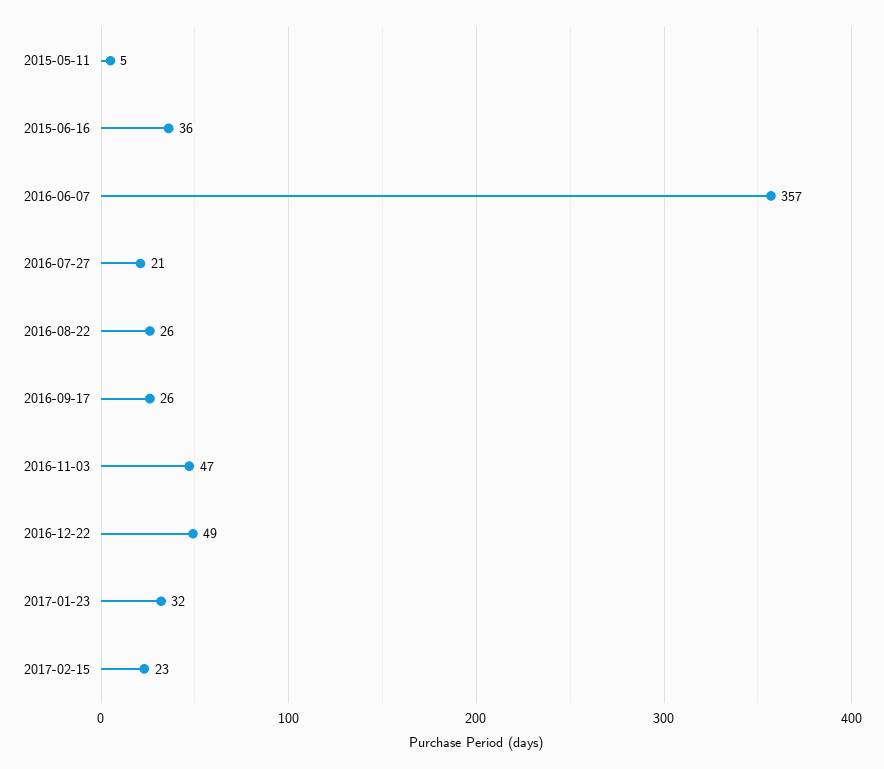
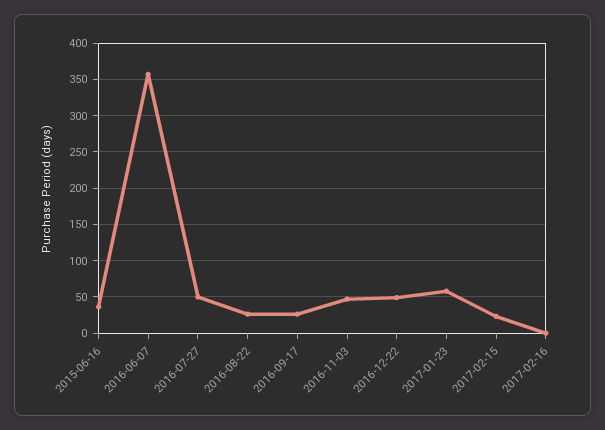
2015-05-11: 5 -> none
2016-07-27: 21 -> 50
2017-01-23: 32 -> 60
2017-02-16: none -> 0

